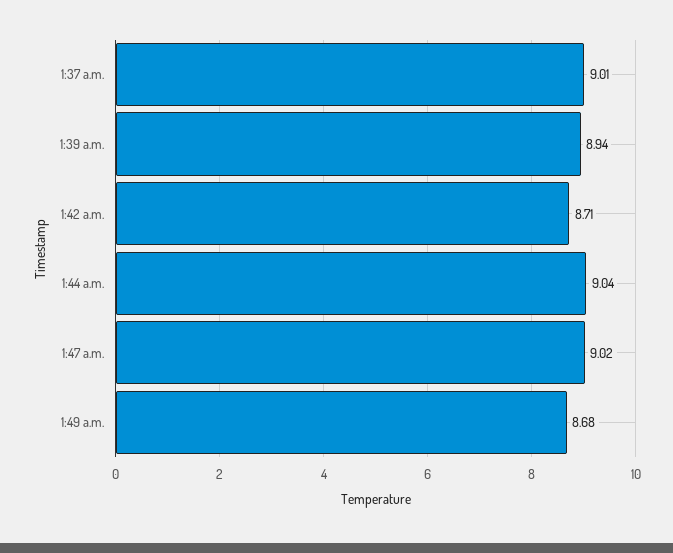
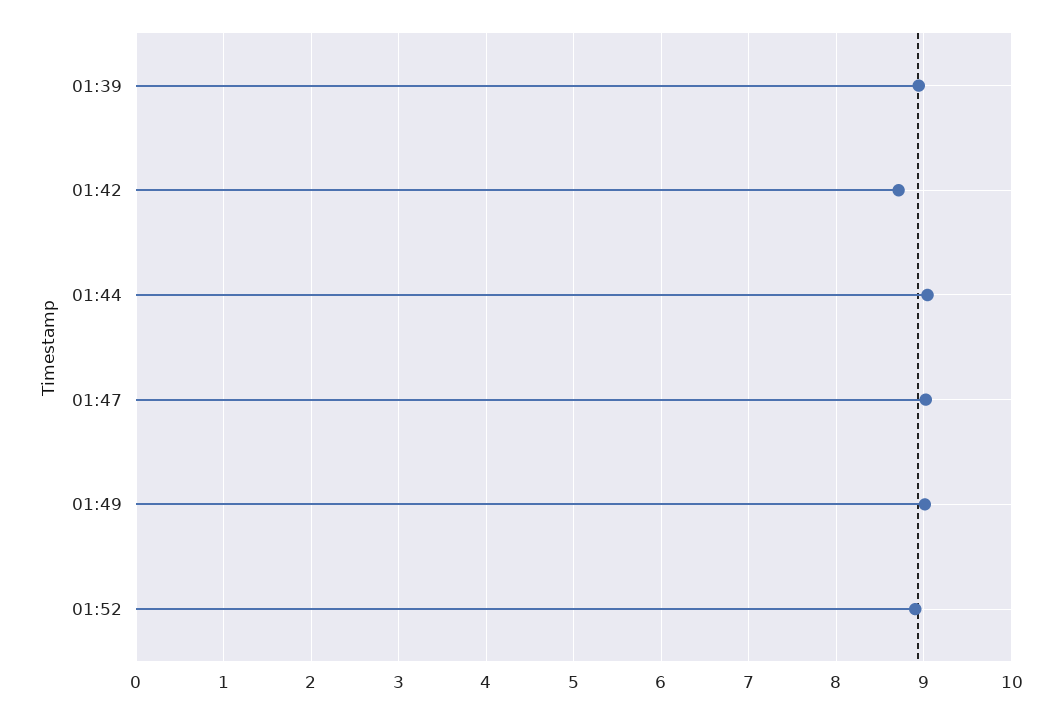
1:37 a.m.: 9.01 -> none
1:49 a.m.: 8.68 -> 9
01:52: none -> 8.9

